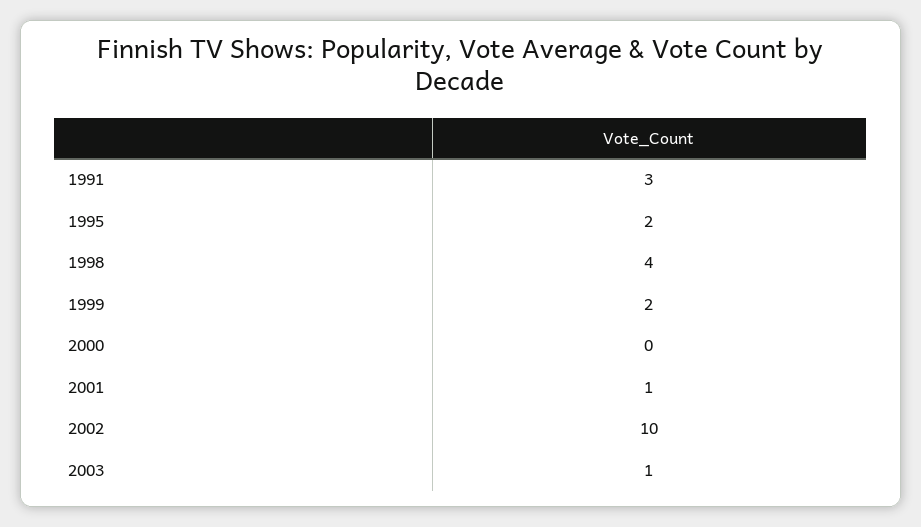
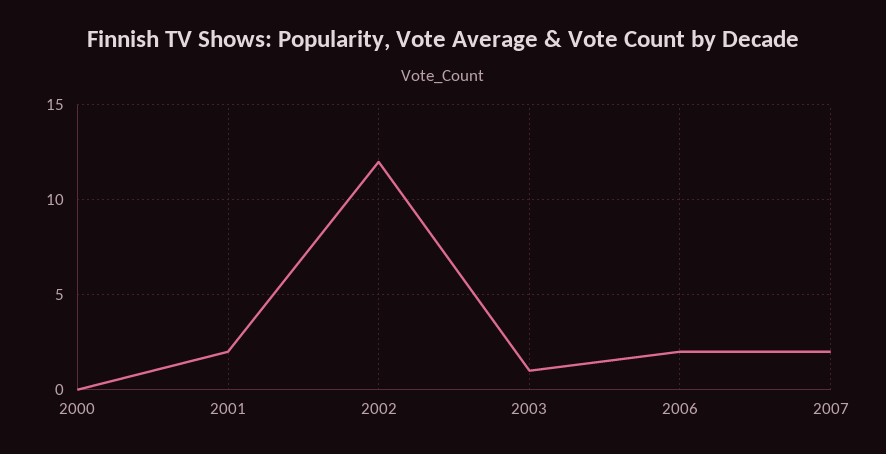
1991: 3 -> none
1995: 2 -> none
1998: 4 -> none
1999: 2 -> none
2001: 1 -> 2
2002: 10 -> 12
2006: none -> 2
2007: none -> 2

